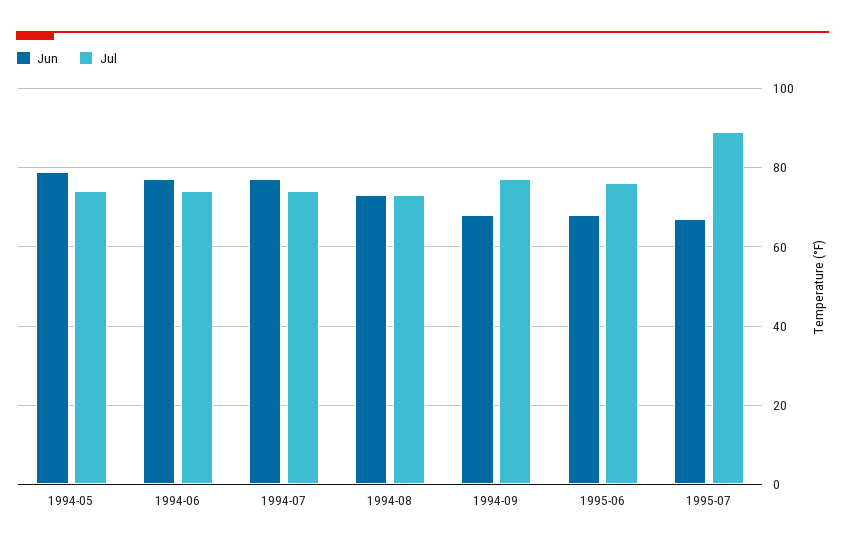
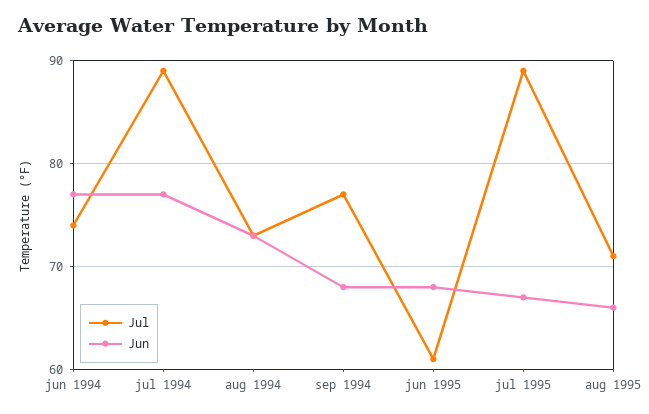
Jun, 1994-05: 80 -> none
Jul, 1994-05: 75 -> none
Jul, 1994-07: 75 -> 89
Jul, 1995-06: 75 -> 61
Jul, aug 1995: none -> 71
Jun, aug 1995: none -> 66

